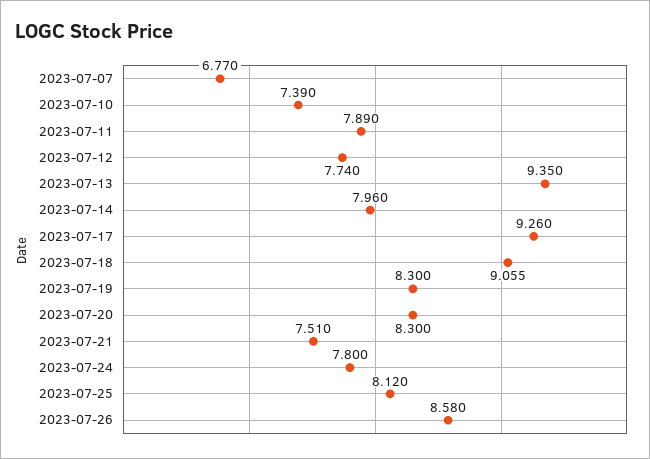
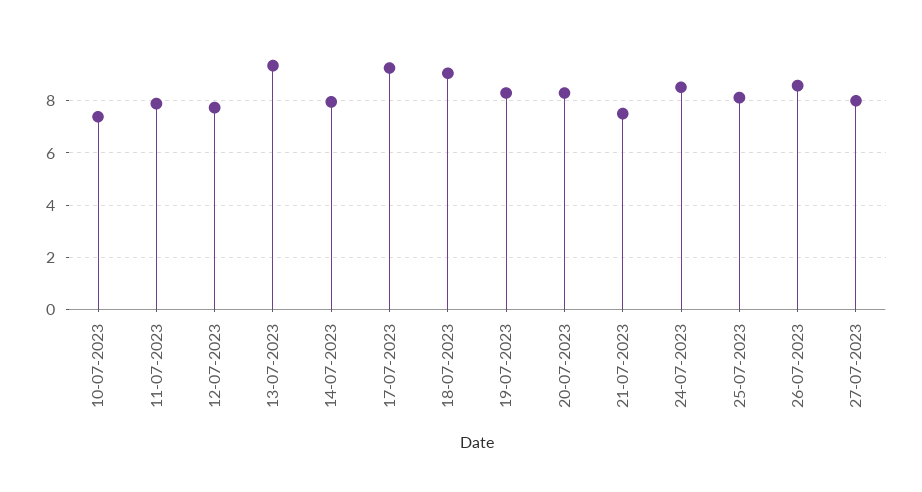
2023-07-07: 6.77 -> none
2023-07-24: 7.8 -> 8.5
27-07-2023: none -> 8

